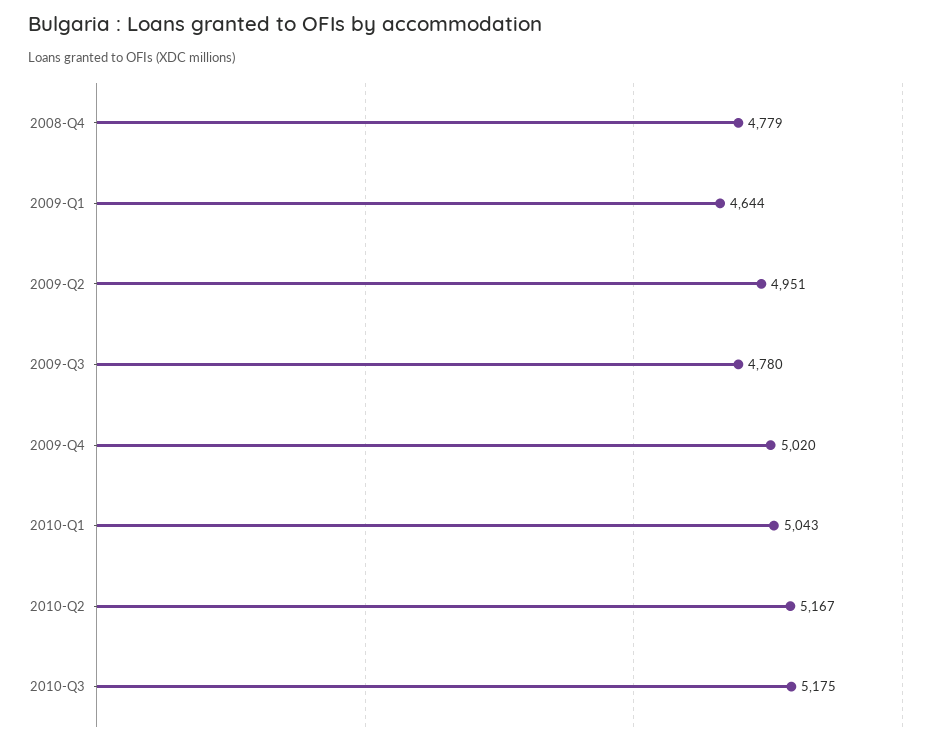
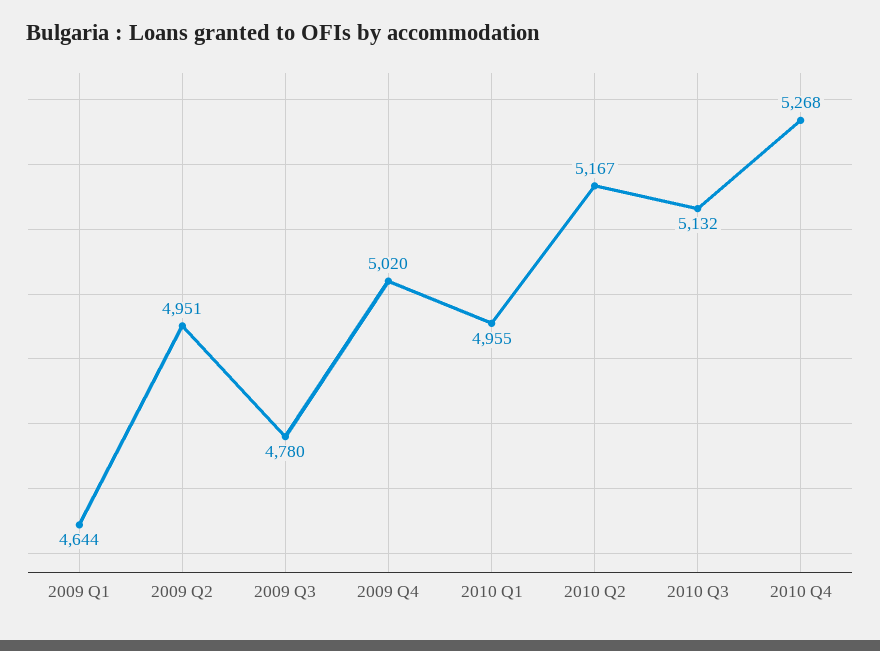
2008-Q4: 4779 -> none
2010-Q1: 5043 -> 4955
2010-Q3: 5175 -> 5132
2010 Q4: none -> 5268

